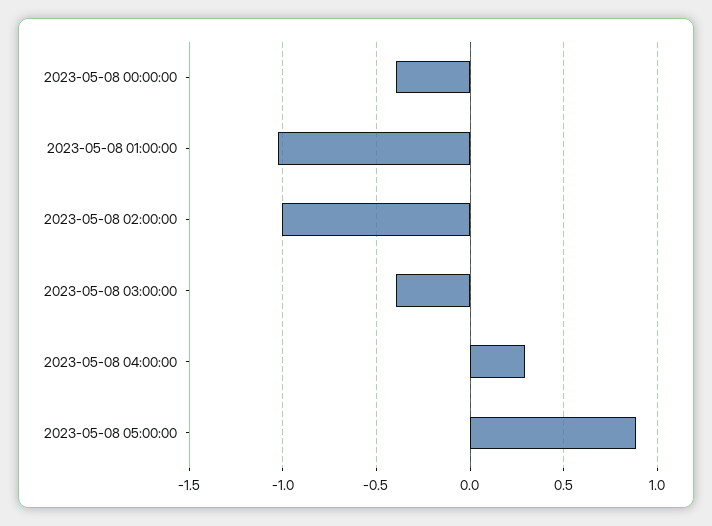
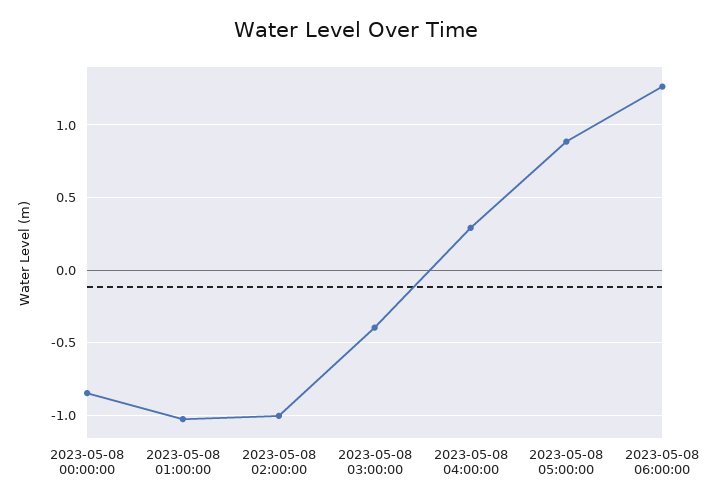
2023-05-08 00:00:00: -0.4 -> -0.85
2023-05-08 06:00:00: none -> 1.25

